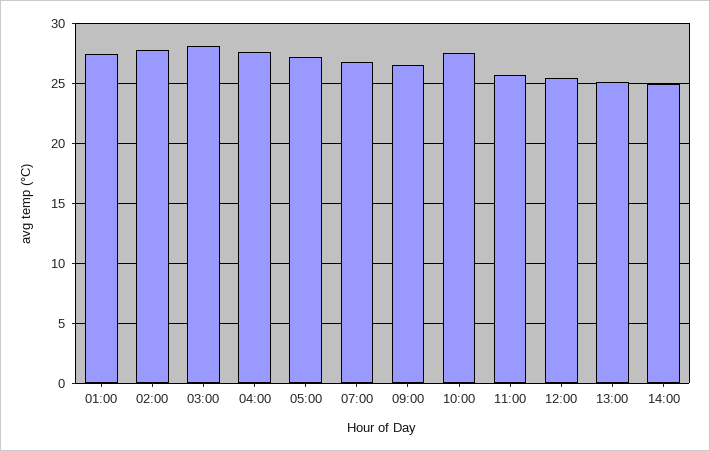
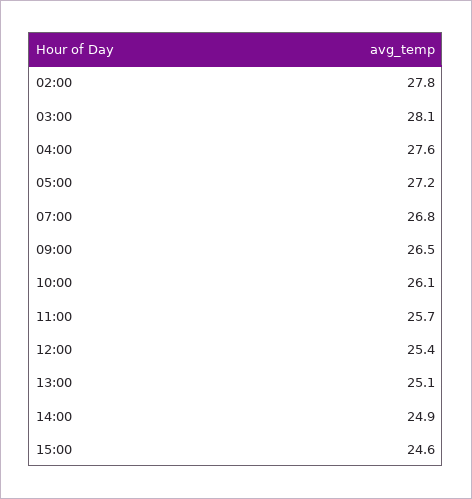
01:00: 27.5 -> none
10:00: 27.5 -> 26.1
15:00: none -> 24.6

